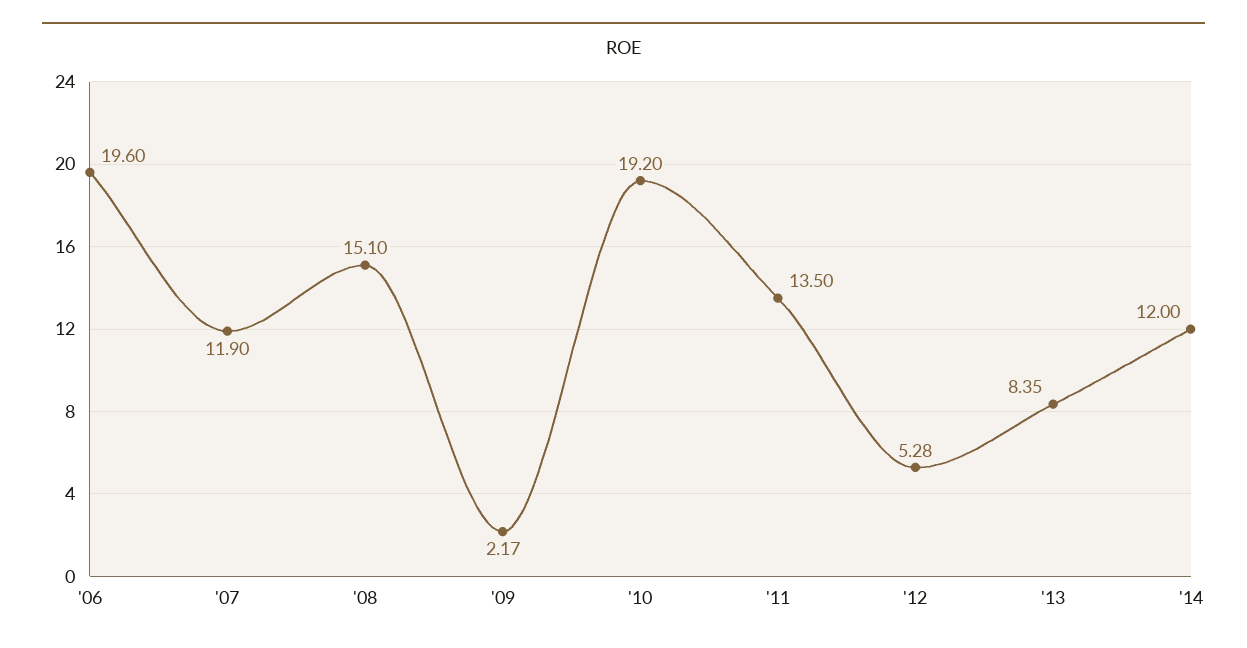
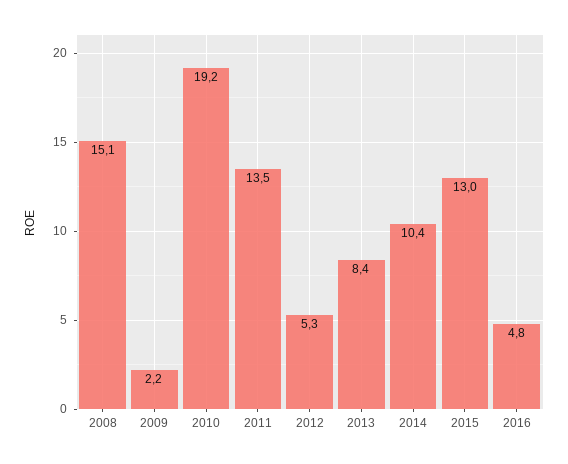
'06: 19.6 -> none
'07: 11.9 -> none
'14: 12 -> 10.4
2015: none -> 13
2016: none -> 4.8

